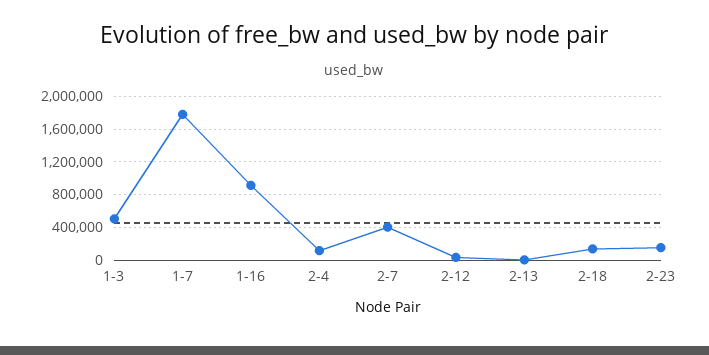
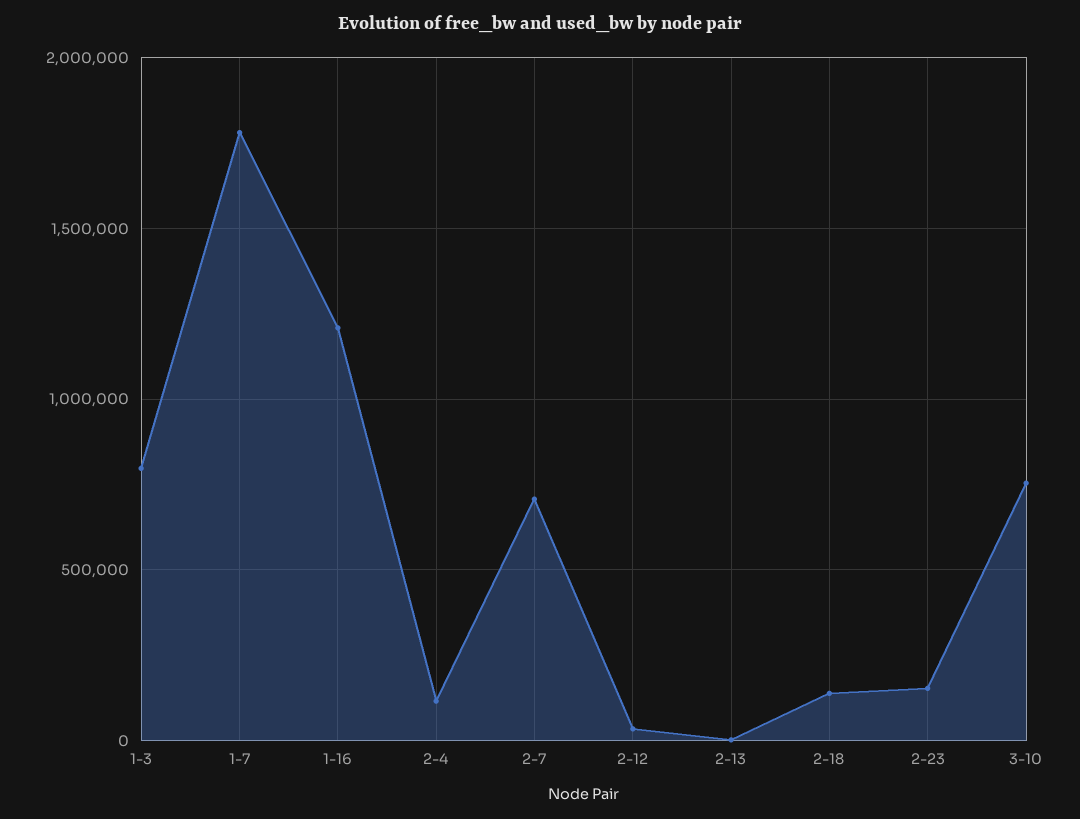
1-3: 500000 -> 800000
1-16: 900000 -> 1200000
2-7: 400000 -> 700000
3-10: none -> 750000

